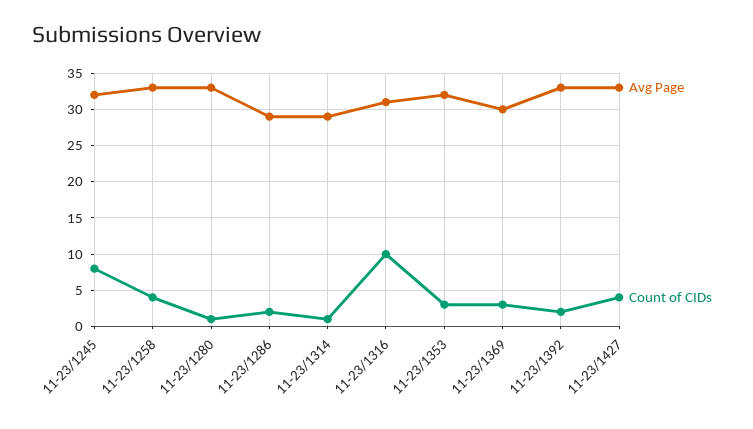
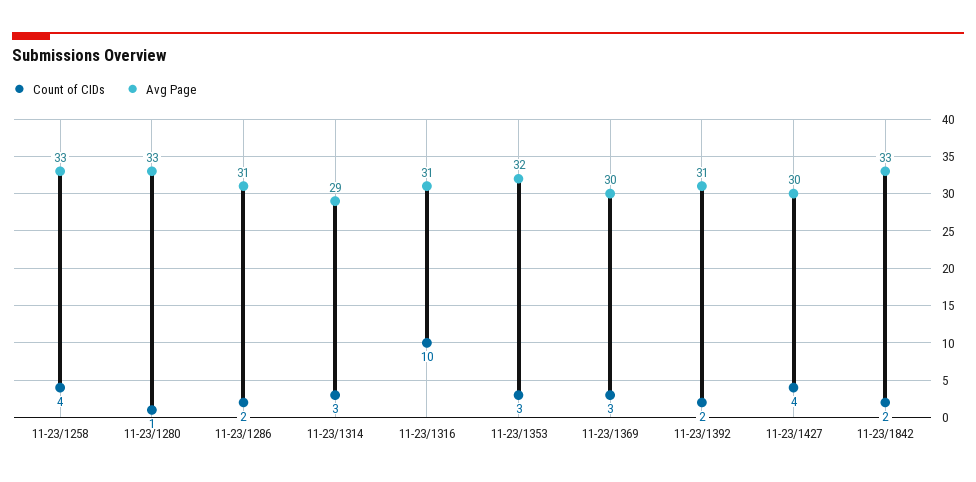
Avg Page, 11-23/1245: 32 -> none
Count of CIDs, 11-23/1245: 8 -> none
Avg Page, 11-23/1286: 29 -> 31
Count of CIDs, 11-23/1314: 1 -> 3
Avg Page, 11-23/1392: 33 -> 31
Avg Page, 11-23/1427: 33 -> 30
Count of CIDs, 11-23/1842: none -> 2
Avg Page, 11-23/1842: none -> 33

